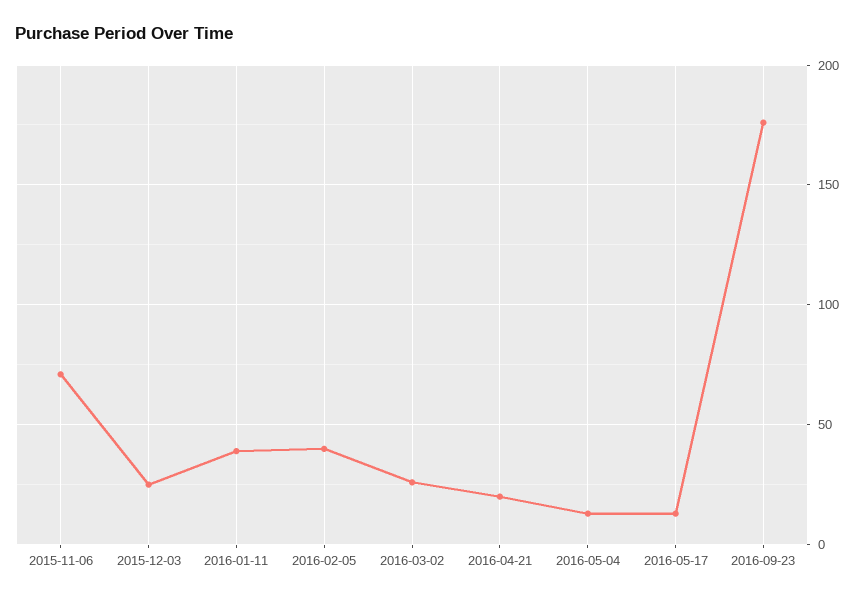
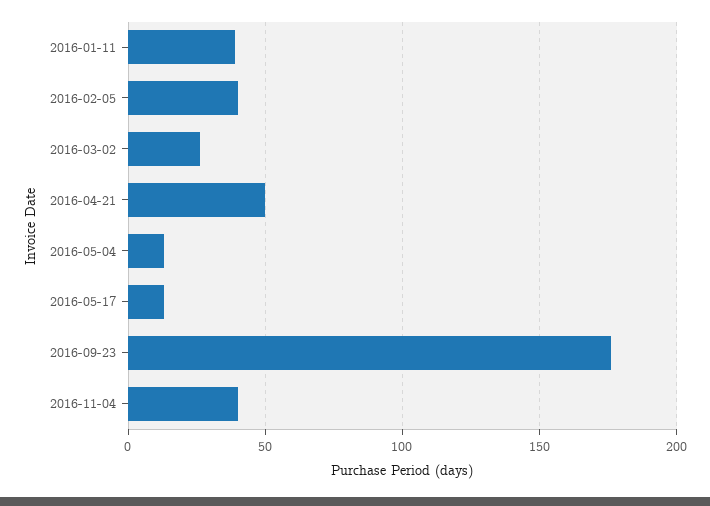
2015-11-06: 70 -> none
2015-12-03: 25 -> none
2016-04-21: 20 -> 50
2016-11-04: none -> 40

